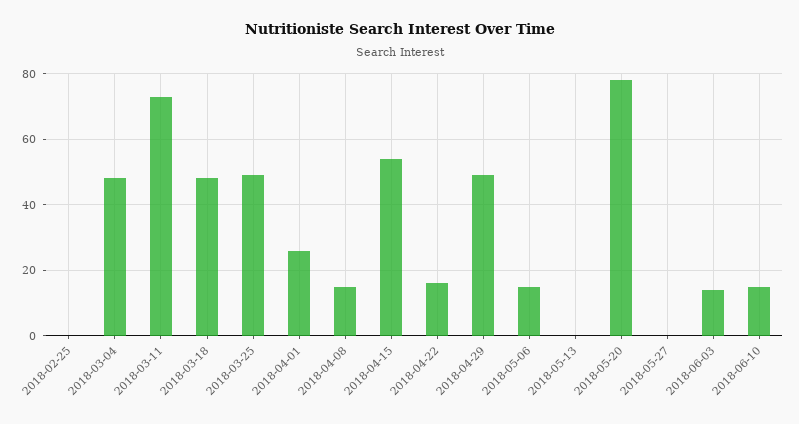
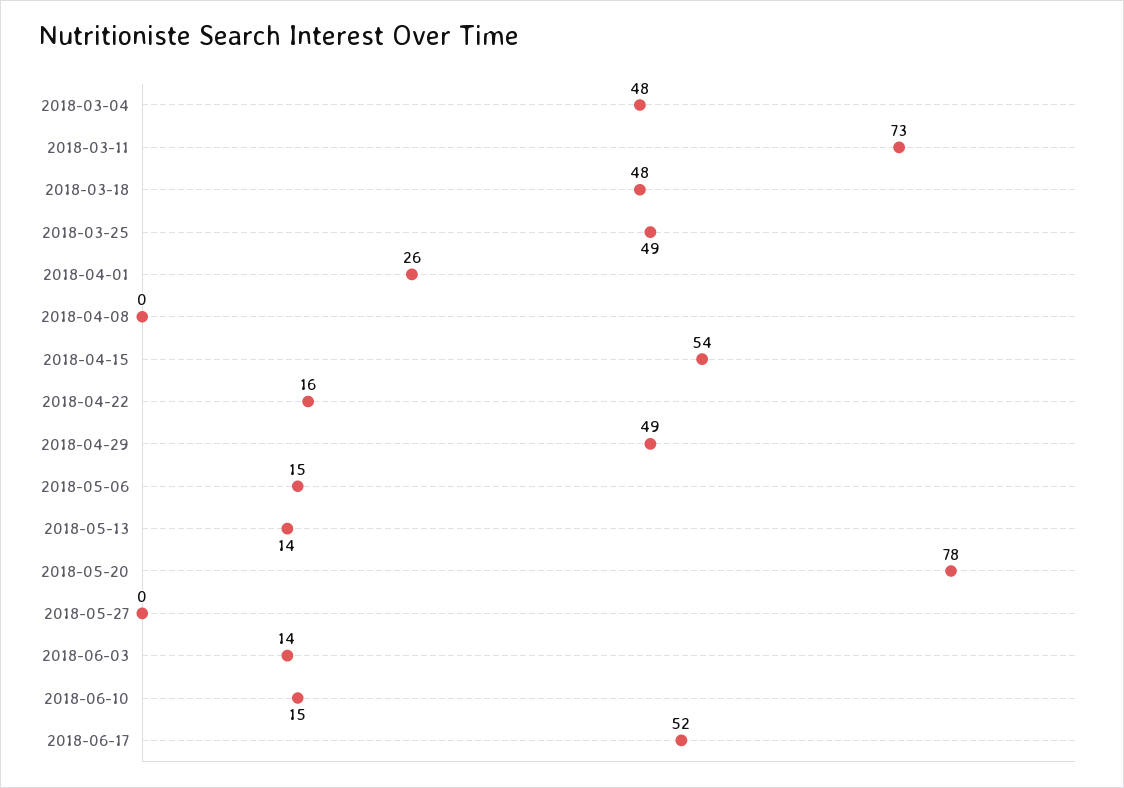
2018-02-25: 0 -> none
2018-04-08: 15 -> 0
2018-05-13: 0 -> 14
2018-06-17: none -> 52

